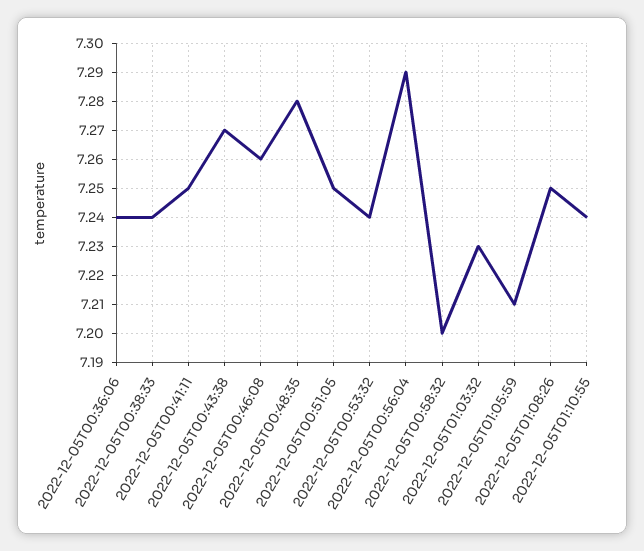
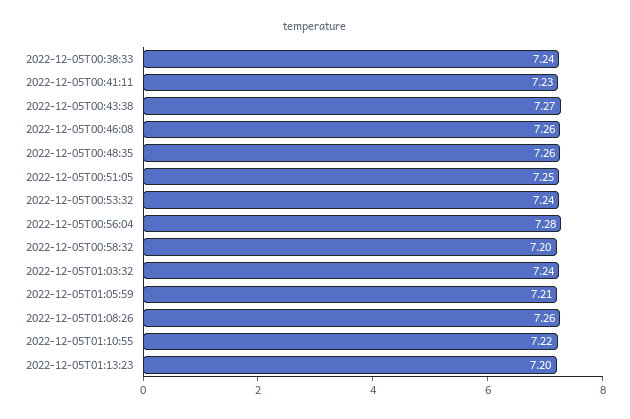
2022-12-05T00:36:06: 7.24 -> none
2022-12-05T00:41:11: 7.25 -> 7.23
2022-12-05T00:48:35: 7.28 -> 7.26
2022-12-05T00:56:04: 7.29 -> 7.28
2022-12-05T01:03:32: 7.23 -> 7.24
2022-12-05T01:08:26: 7.25 -> 7.26
2022-12-05T01:10:55: 7.24 -> 7.22
2022-12-05T01:13:23: none -> 7.2

